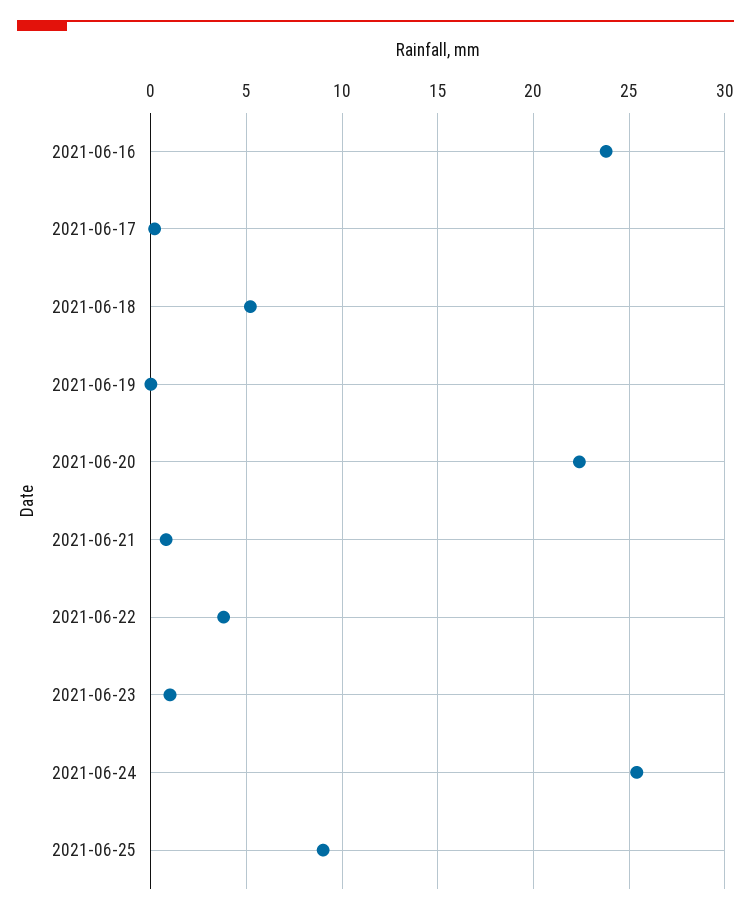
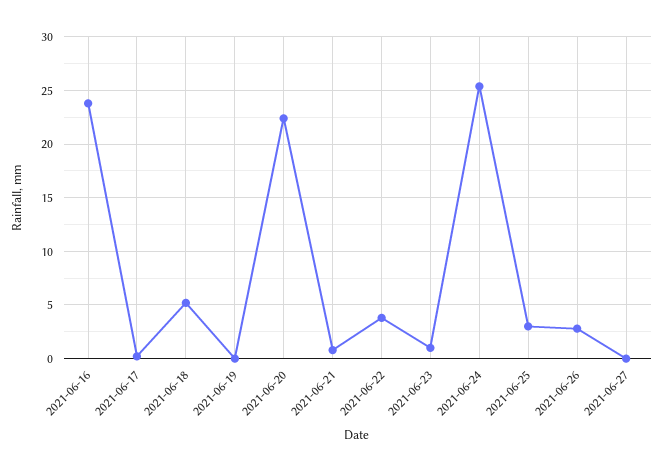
2021-06-25: 9 -> 3
2021-06-26: none -> 3
2021-06-27: none -> 0

